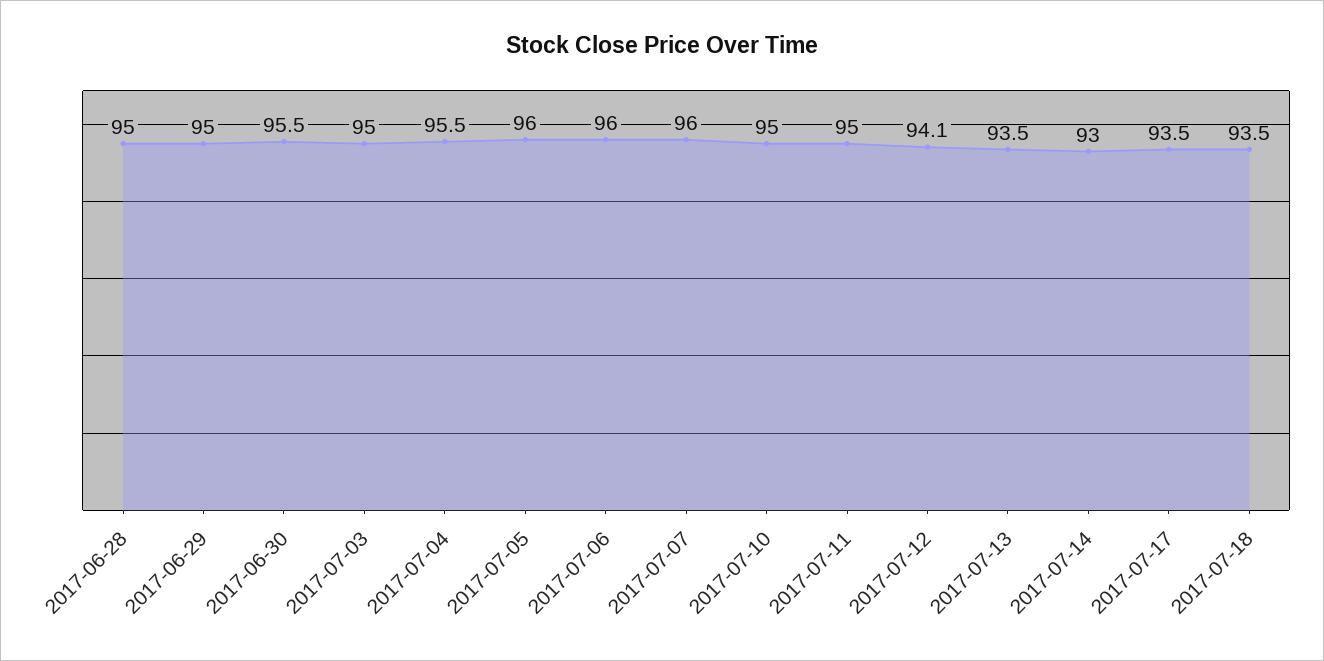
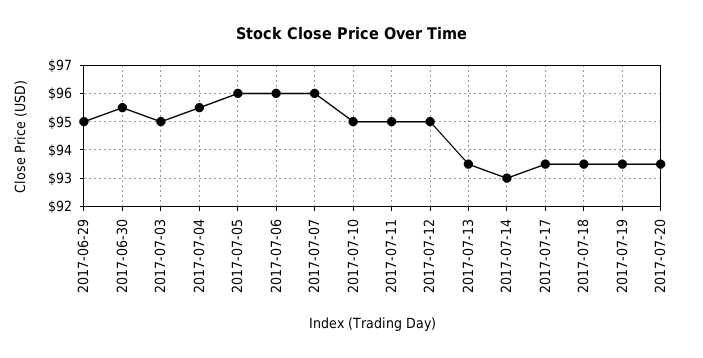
2017-06-28: 95 -> none
2017-07-12: 94.1 -> 95
2017-07-19: none -> 93.5
2017-07-20: none -> 93.5

